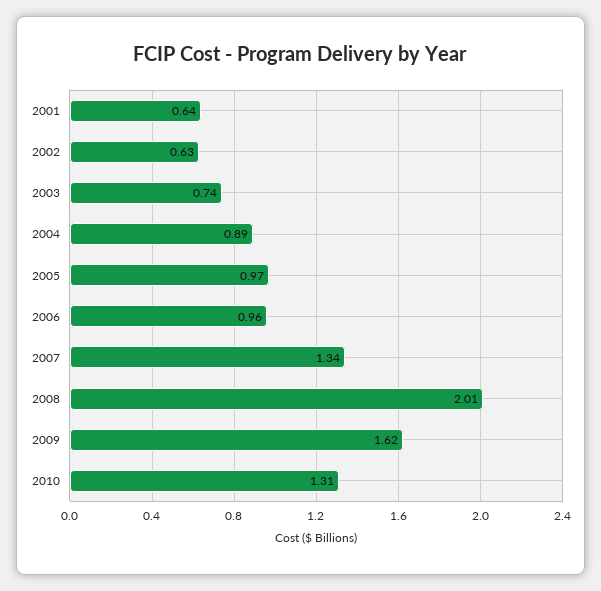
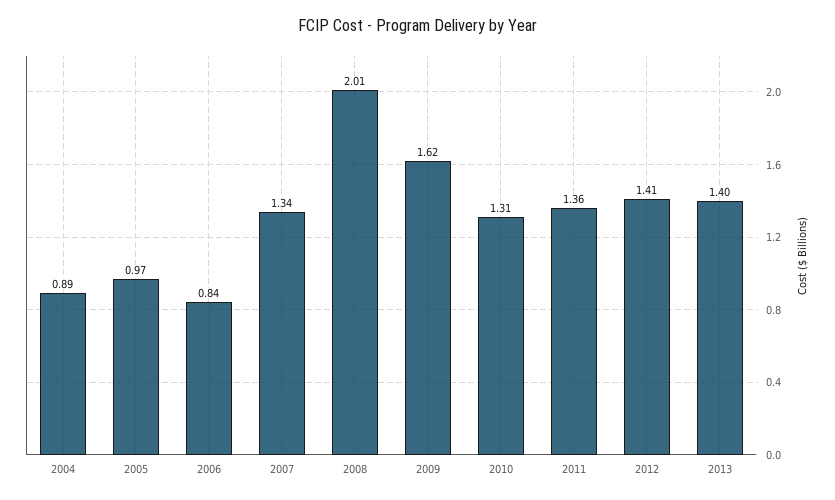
2001: 0.64 -> none
2002: 0.63 -> none
2003: 0.74 -> none
2006: 0.96 -> 0.84
2011: none -> 1.36
2012: none -> 1.41
2013: none -> 1.4

